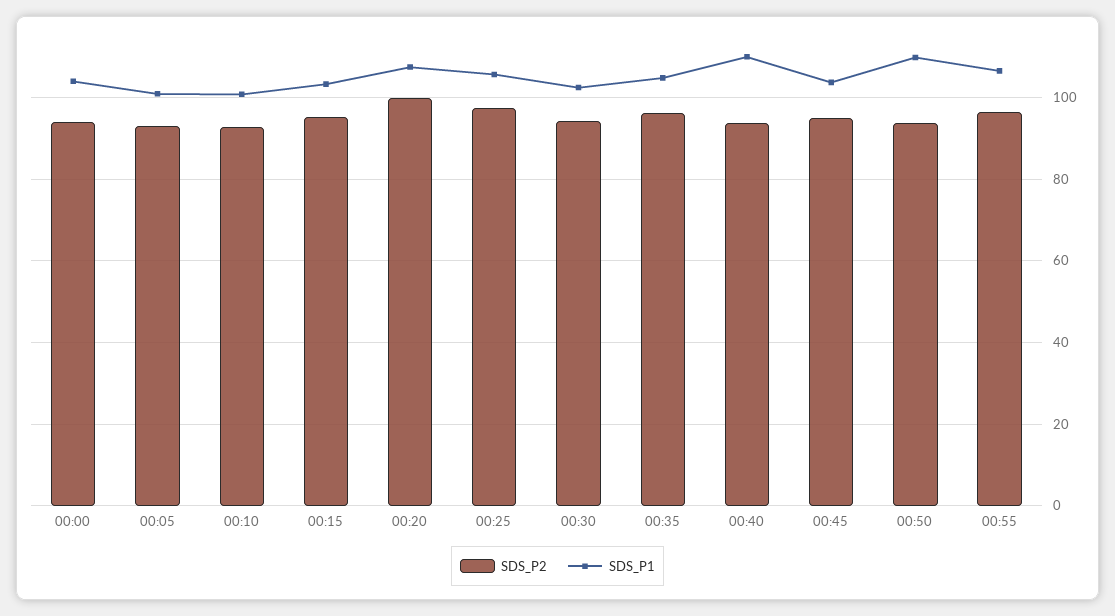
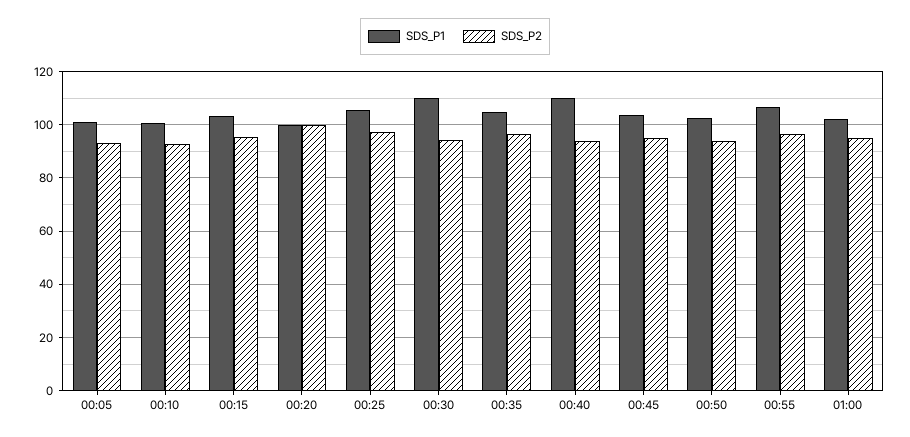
SDS_P2, 00:00: 94 -> none
SDS_P1, 00:00: 104 -> none
SDS_P1, 00:20: 108 -> 100
SDS_P1, 00:30: 102 -> 110
SDS_P1, 00:50: 110 -> 102.5
SDS_P1, 01:00: none -> 102.5
SDS_P2, 01:00: none -> 95

